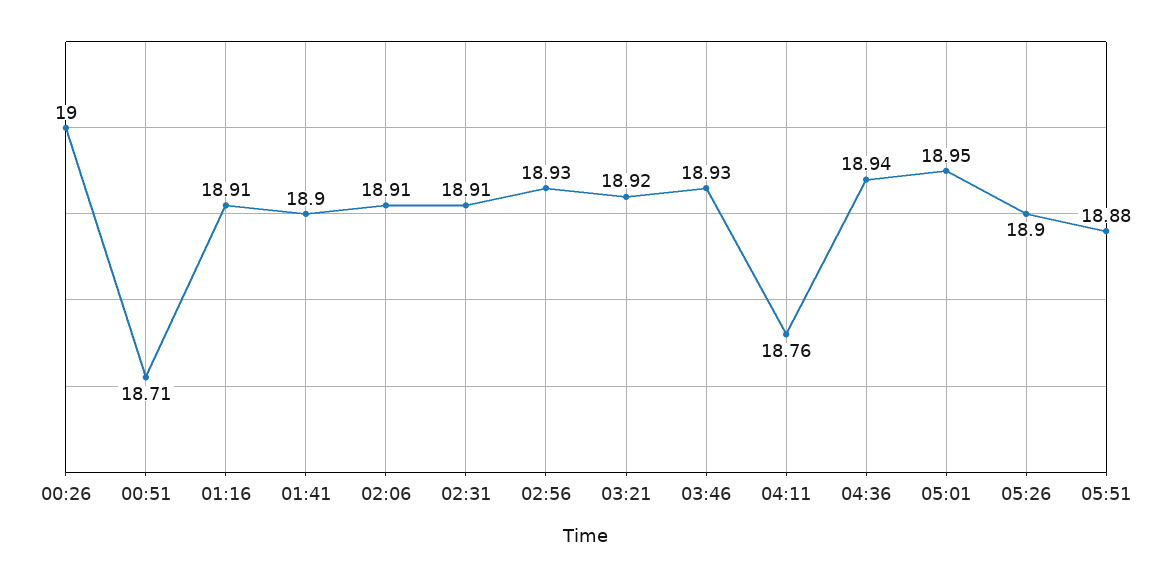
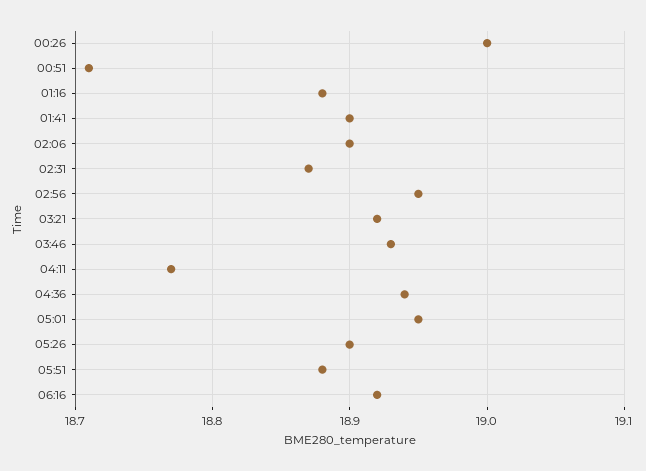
01:16: 18.91 -> 18.88
02:06: 18.91 -> 18.9
02:31: 18.91 -> 18.87
02:56: 18.93 -> 18.95
04:11: 18.76 -> 18.77
06:16: none -> 18.92

